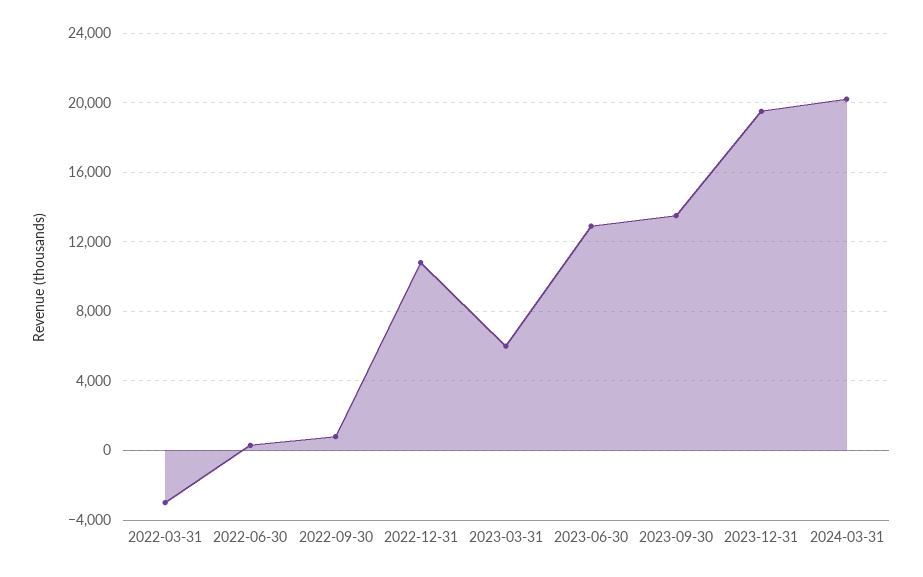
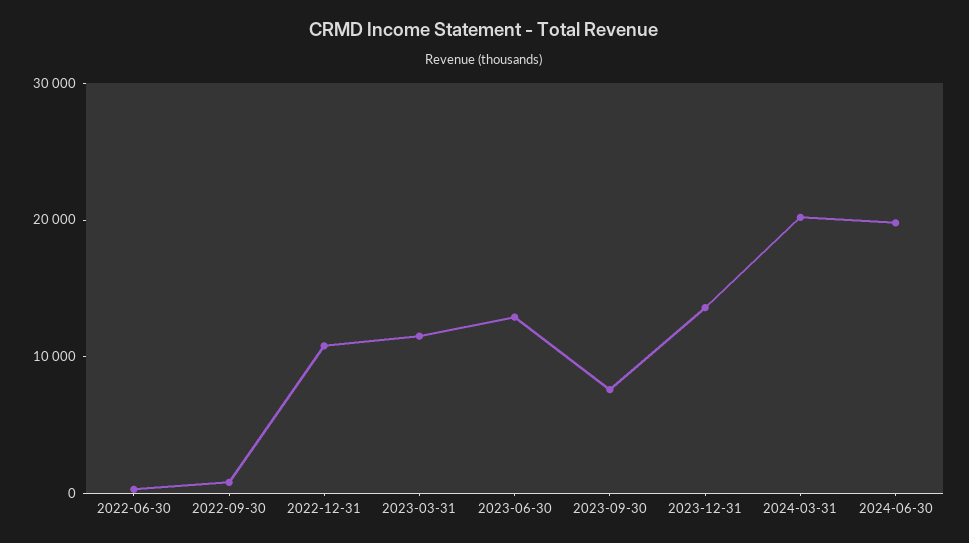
2022-03-31: -3000 -> none
2023-03-31: 6000 -> 12000
2023-09-30: 13500 -> 8000
2023-12-31: 19500 -> 14000
2024-06-30: none -> 20000

